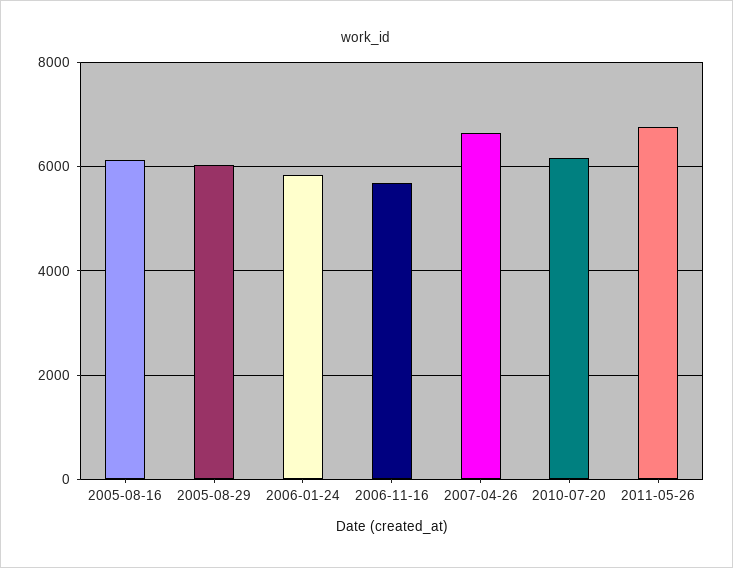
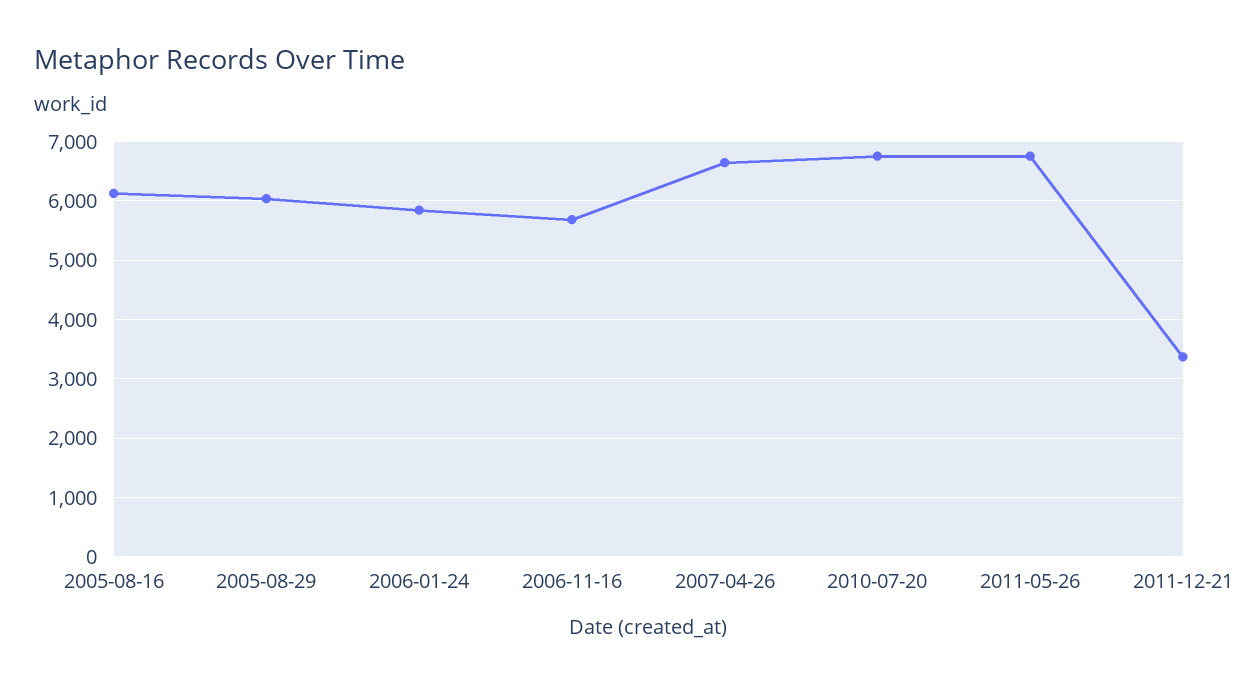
2010-07-20: 6200 -> 6800
2011-12-21: none -> 3400

